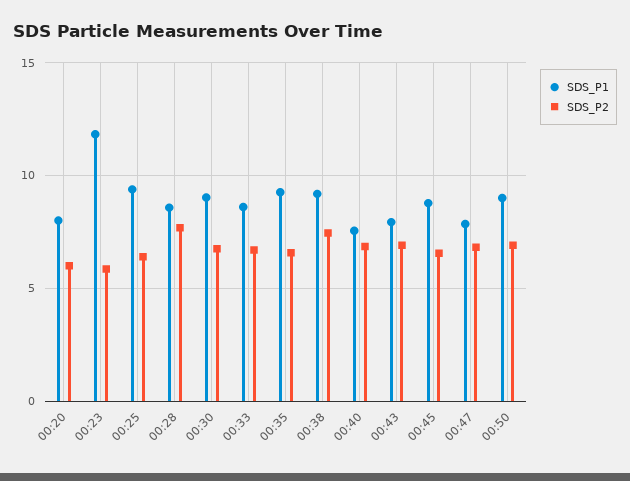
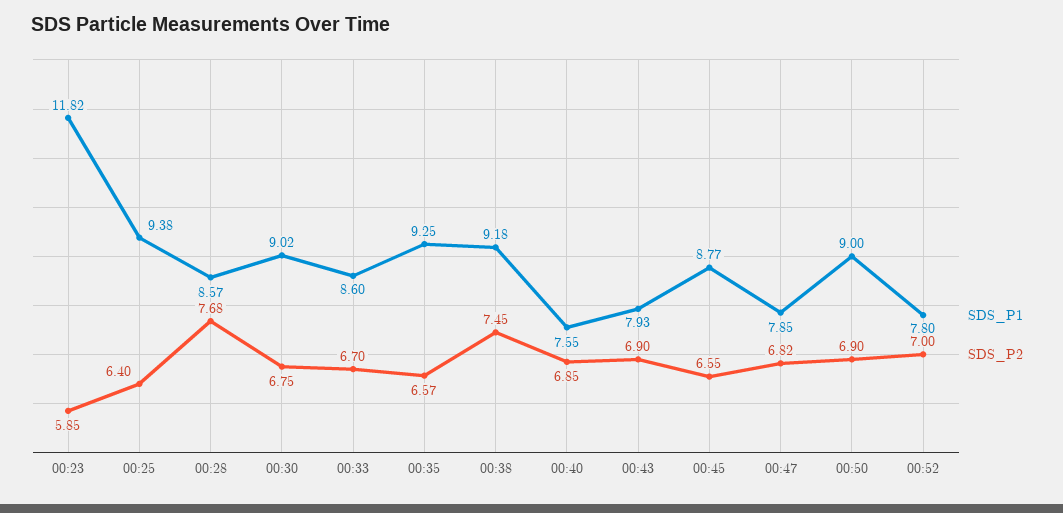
SDS_P1, 00:20: 8 -> none
SDS_P2, 00:20: 6 -> none
SDS_P1, 00:52: none -> 7.8
SDS_P2, 00:52: none -> 7

